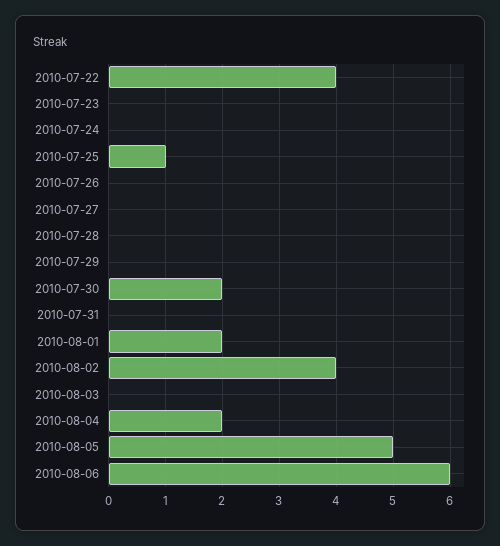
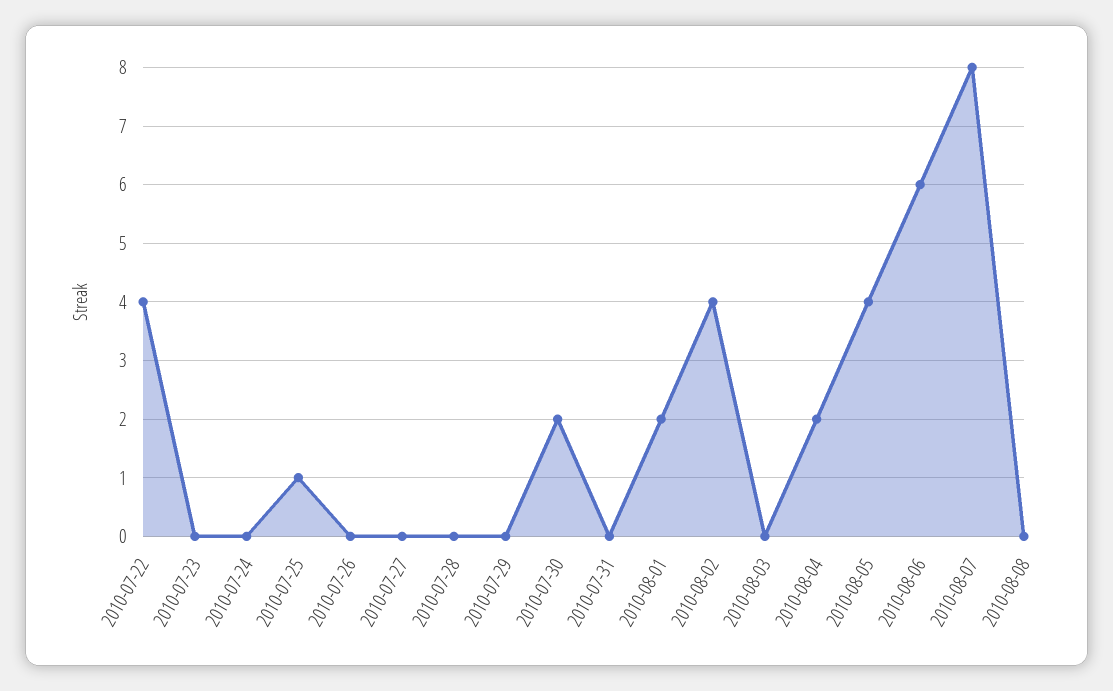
2010-08-05: 5 -> 4
2010-08-07: none -> 8
2010-08-08: none -> 0

